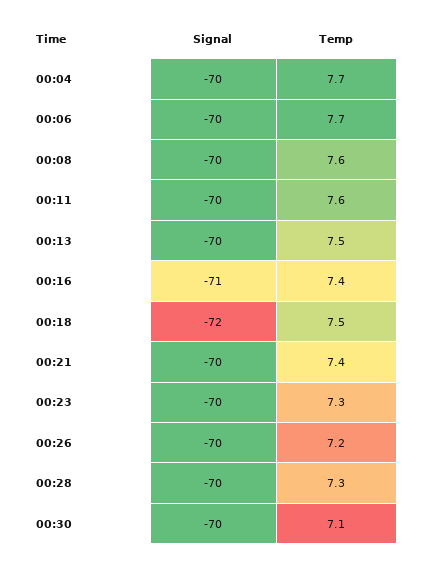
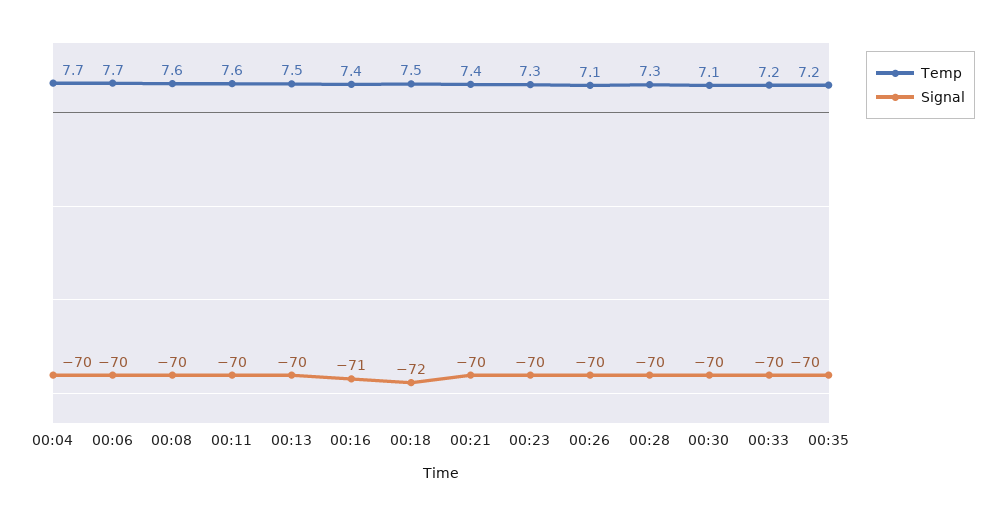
Temp, 00:26: 7.2 -> 7.1
Temp, 00:33: none -> 7.2
Signal, 00:33: none -> -70
Temp, 00:35: none -> 7.2
Signal, 00:35: none -> -70

